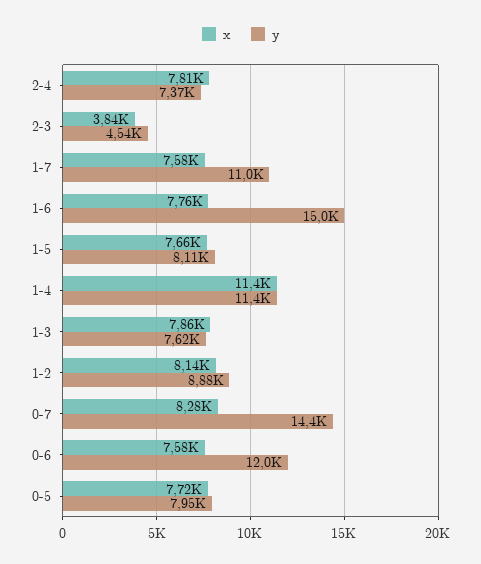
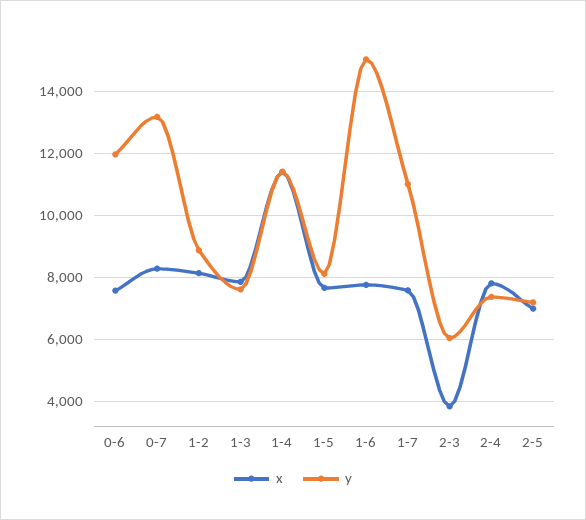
y, 2-3: 4540 -> 6000
y, 0-7: 14400 -> 13200
x, 0-5: 7720 -> none
y, 0-5: 7950 -> none
x, 2-5: none -> 7000
y, 2-5: none -> 7200

